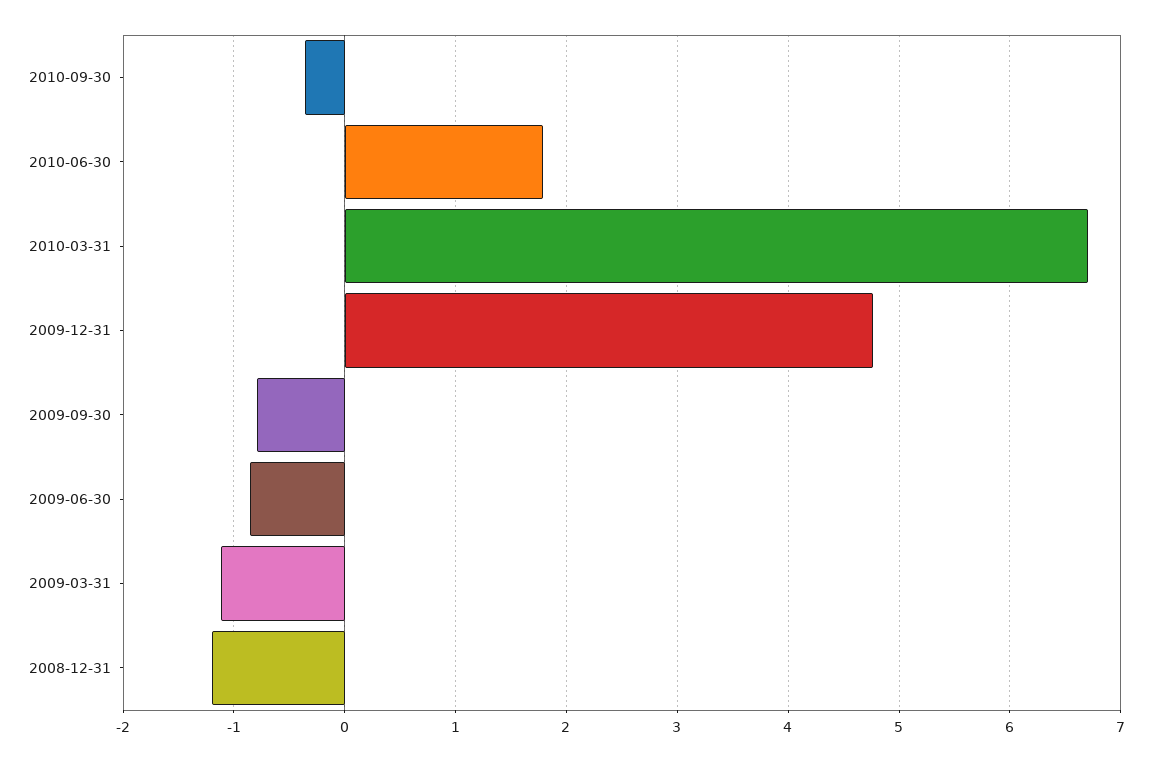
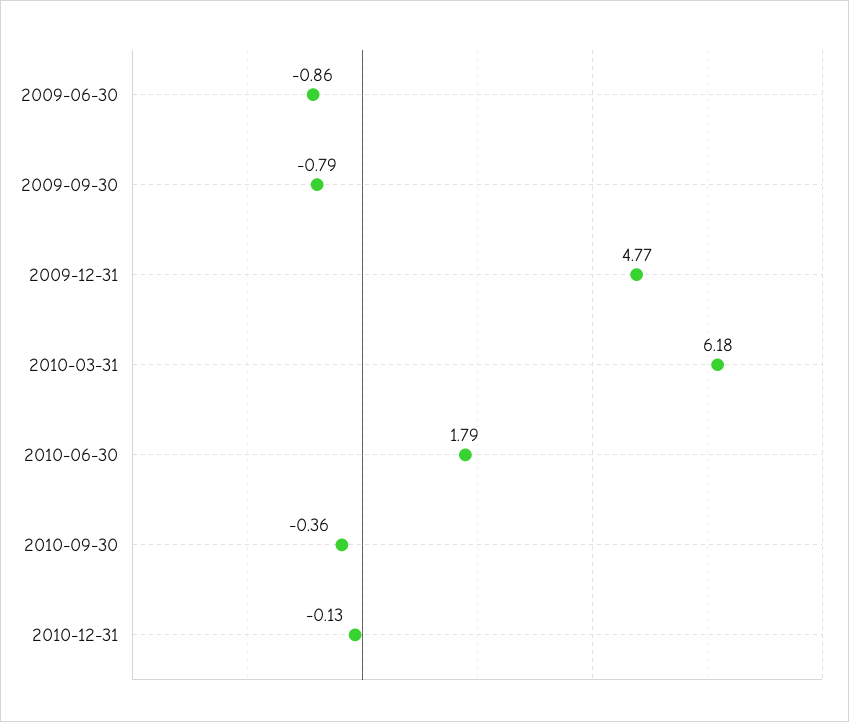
2010-03-31: 6.7 -> 6.18
2009-03-31: -1.1 -> none
2008-12-31: -1.2 -> none
2010-12-31: none -> -0.13

